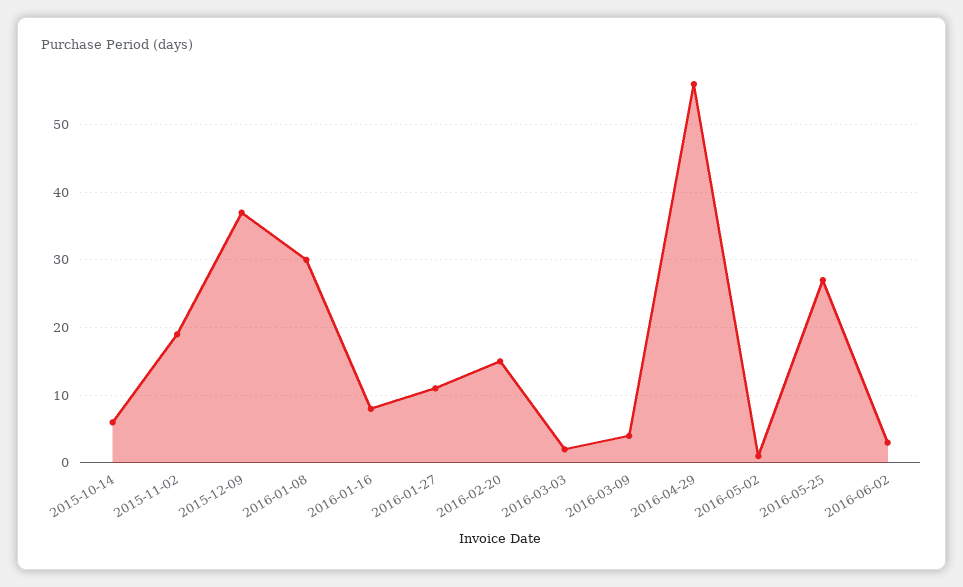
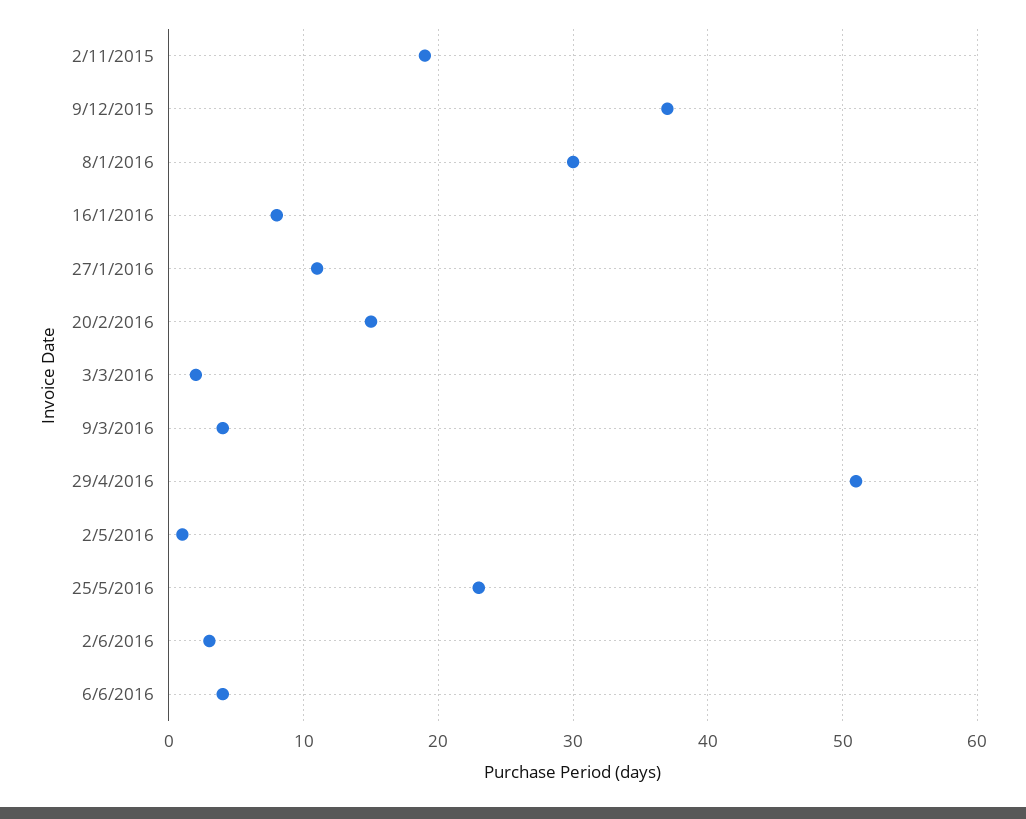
2015-10-14: 6 -> none
2016-04-29: 56 -> 51
2016-05-25: 27 -> 23
6/6/2016: none -> 4

